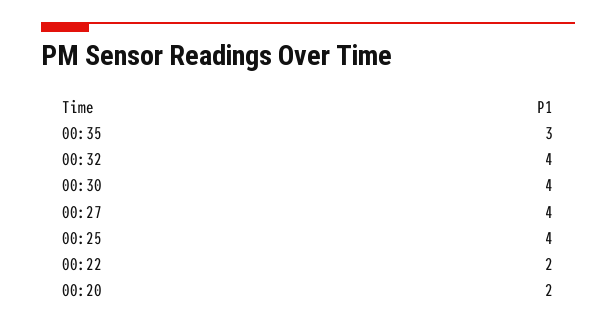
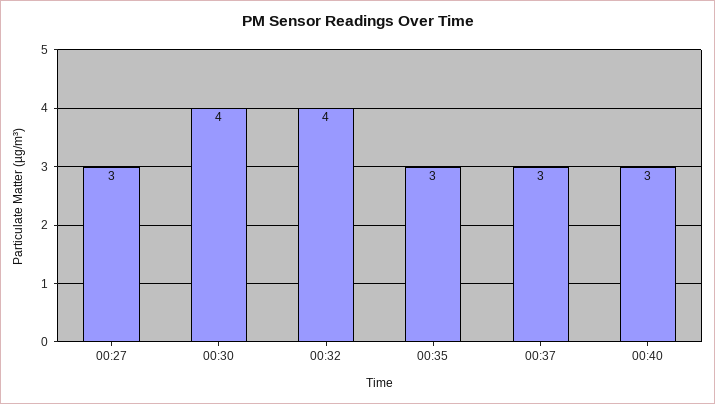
00:27: 4 -> 3
00:25: 4 -> none
00:22: 2 -> none
00:20: 2 -> none
00:37: none -> 3
00:40: none -> 3

